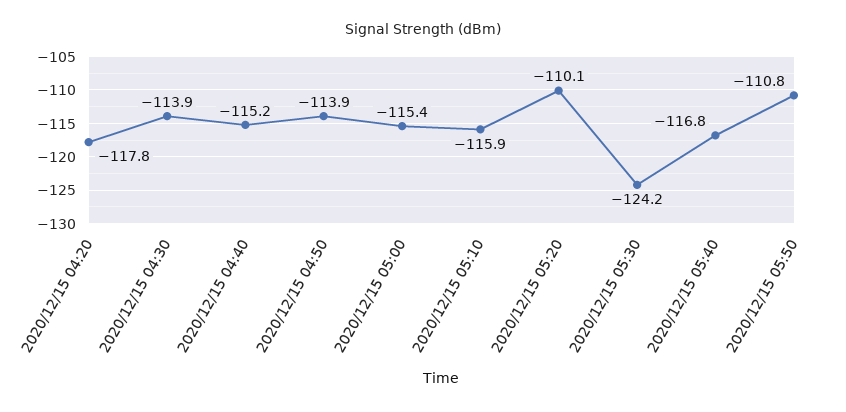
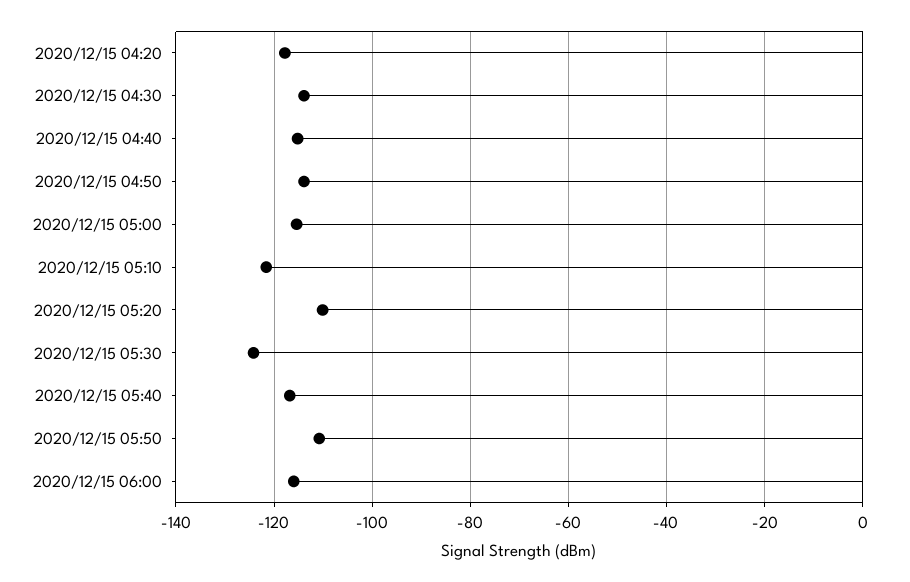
2020/12/15 05:10: -115.9 -> -122
2020/12/15 06:00: none -> -116

